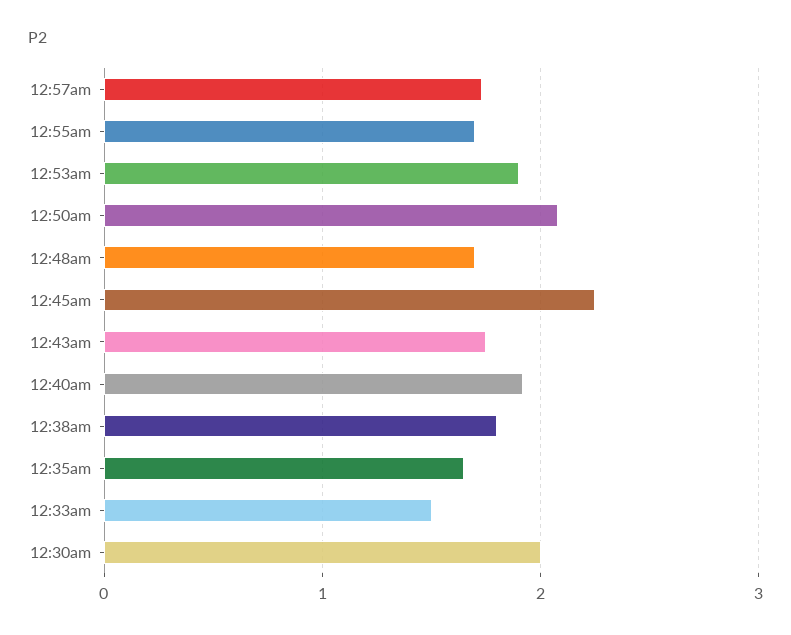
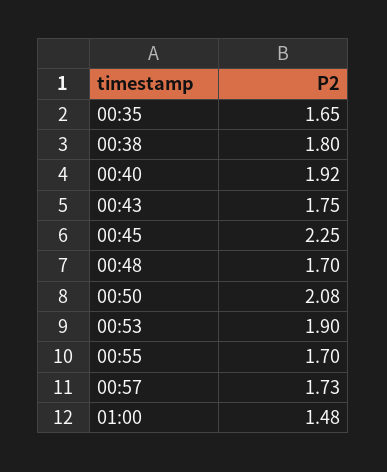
12:33am: 1.5 -> none
12:30am: 2 -> none
01:00: none -> 1.48

